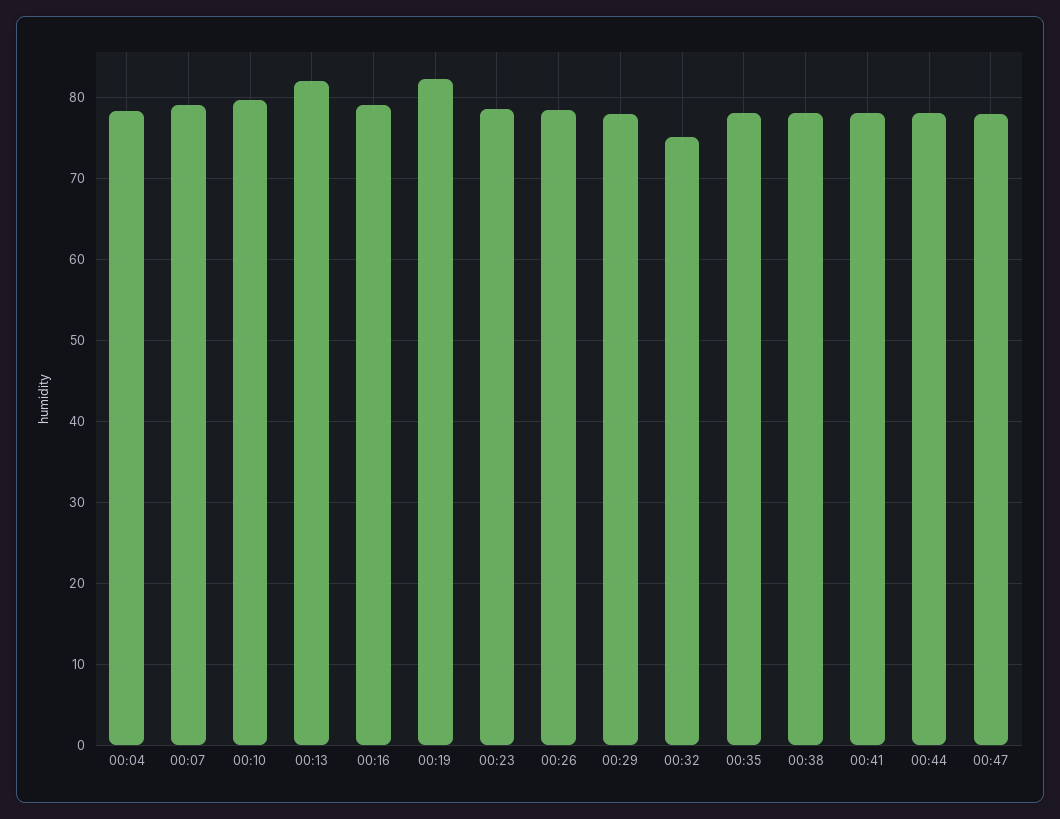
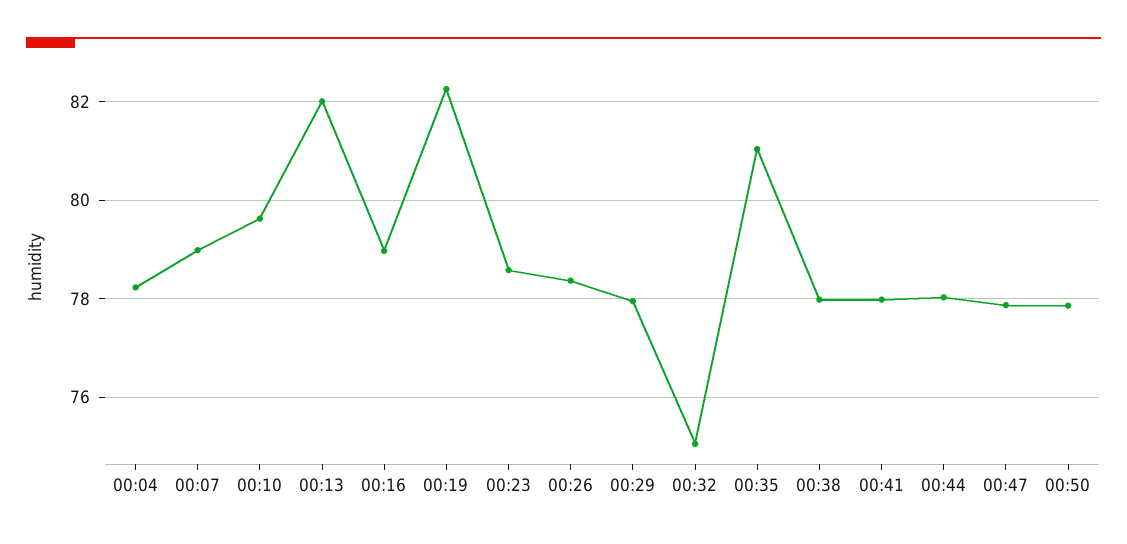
00:35: 78 -> 81
00:50: none -> 77.8

